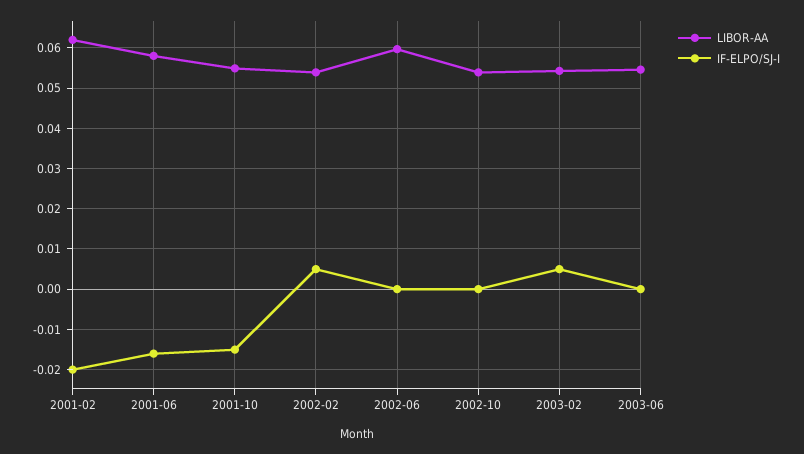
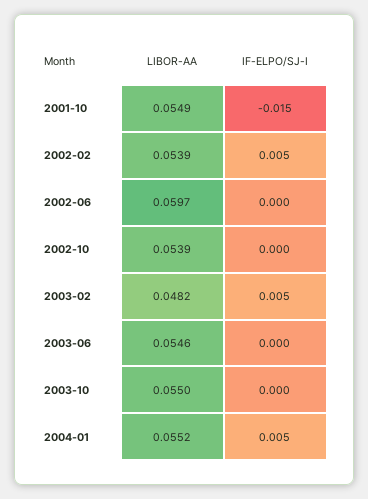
LIBOR-AA, 2001-02: 0.062 -> none
IF-ELPO/SJ-I, 2001-02: -0.02 -> none
LIBOR-AA, 2001-06: 0.058 -> none
IF-ELPO/SJ-I, 2001-06: -0.016 -> none
LIBOR-AA, 2003-02: 0.054 -> 0.0482
LIBOR-AA, 2003-10: none -> 0.055
IF-ELPO/SJ-I, 2003-10: none -> 0
LIBOR-AA, 2004-01: none -> 0.0552
IF-ELPO/SJ-I, 2004-01: none -> 0.005

